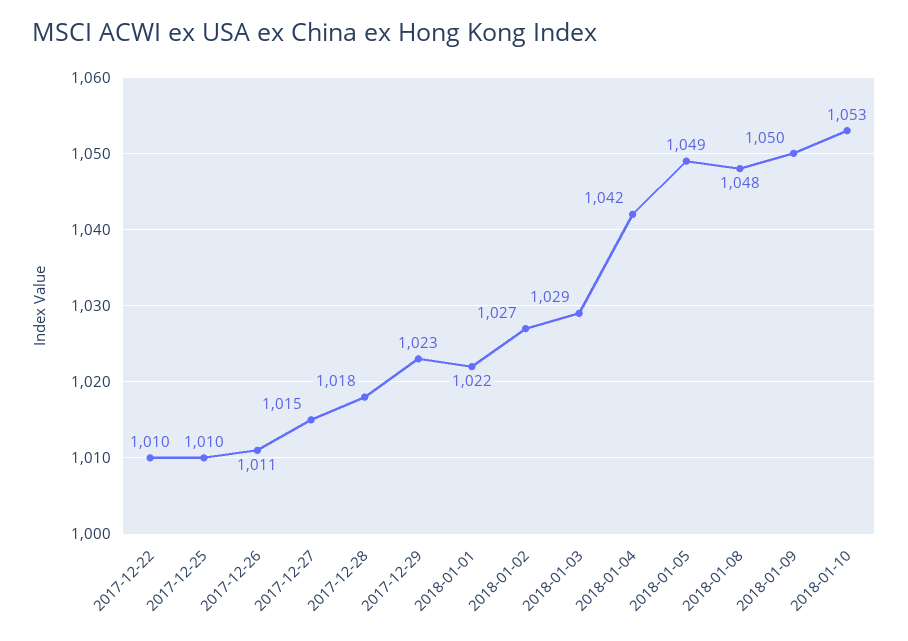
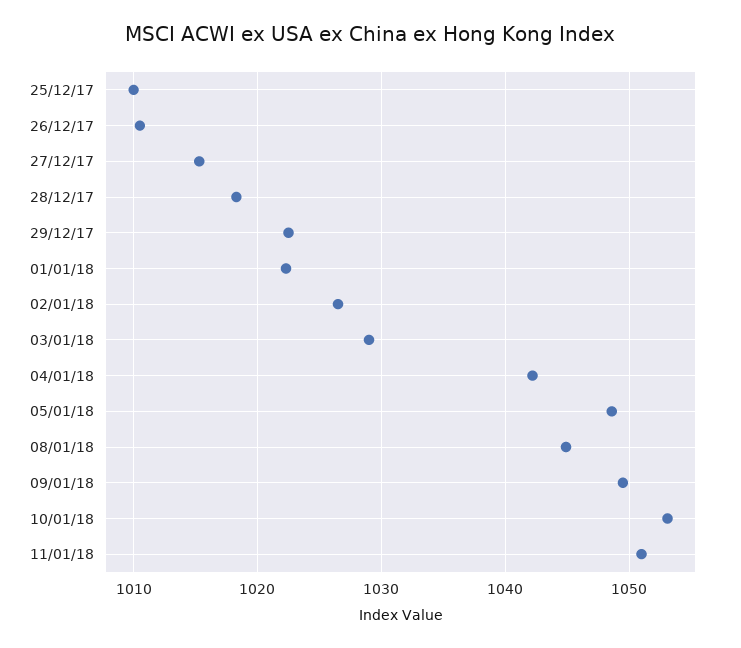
2017-12-22: 1010 -> none
2018-01-08: 1048 -> 1045
11/01/18: none -> 1051

